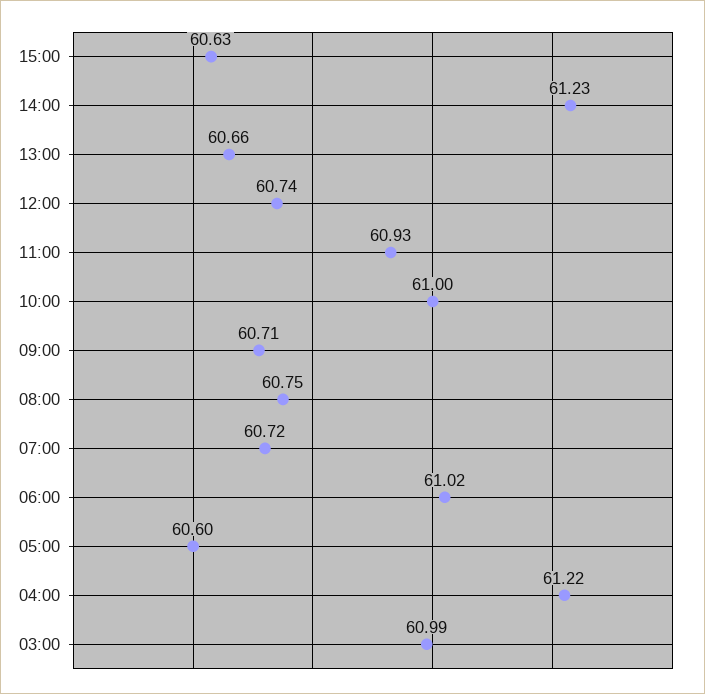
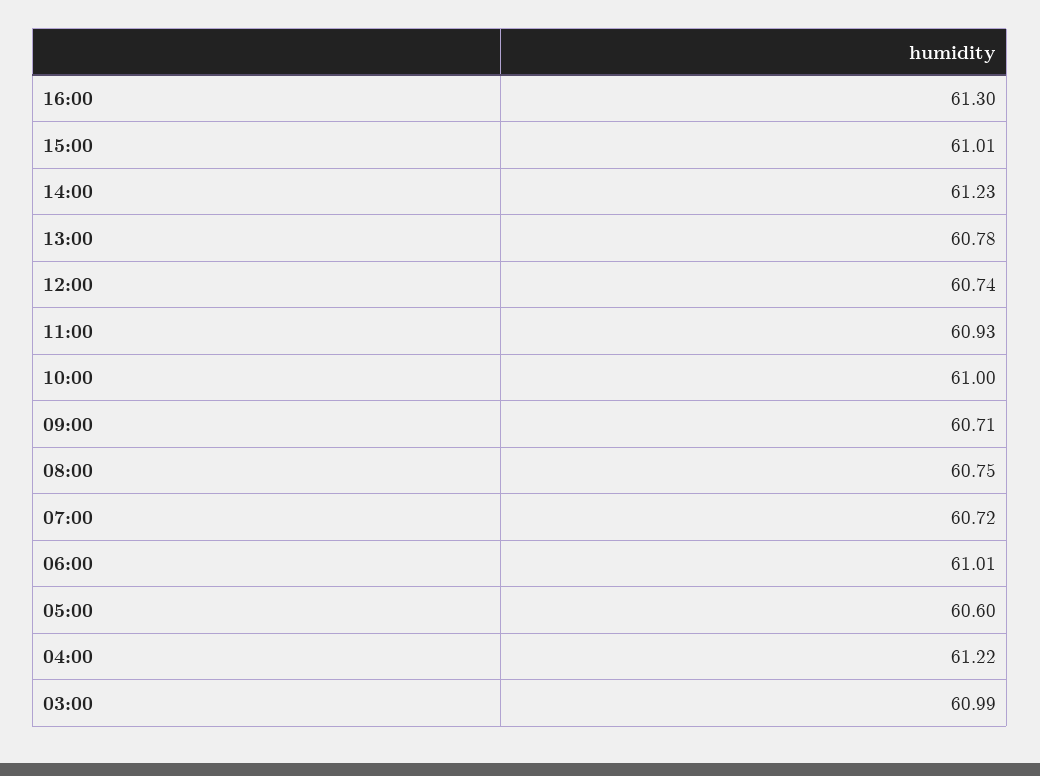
15:00: 60.63 -> 61.01
13:00: 60.66 -> 60.78
06:00: 61.02 -> 61.01
16:00: none -> 61.3

